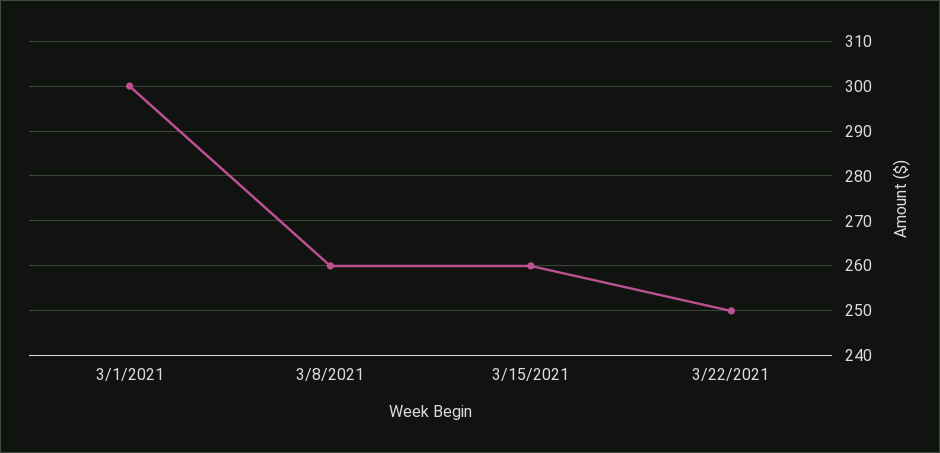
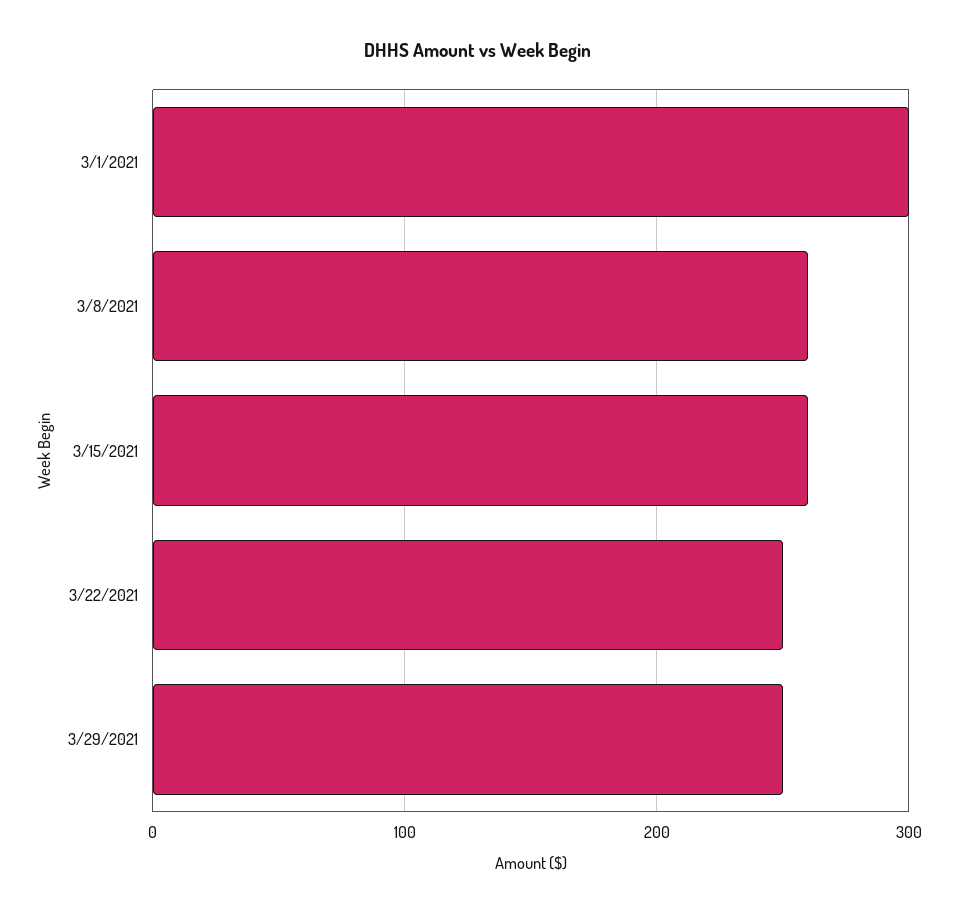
3/29/2021: none -> 250

